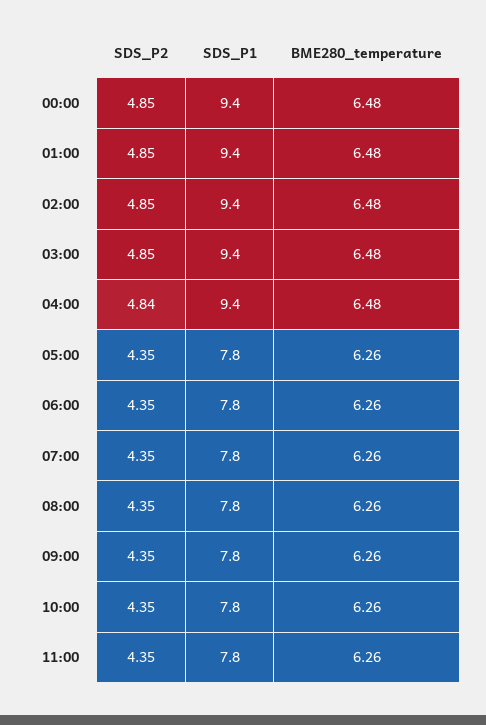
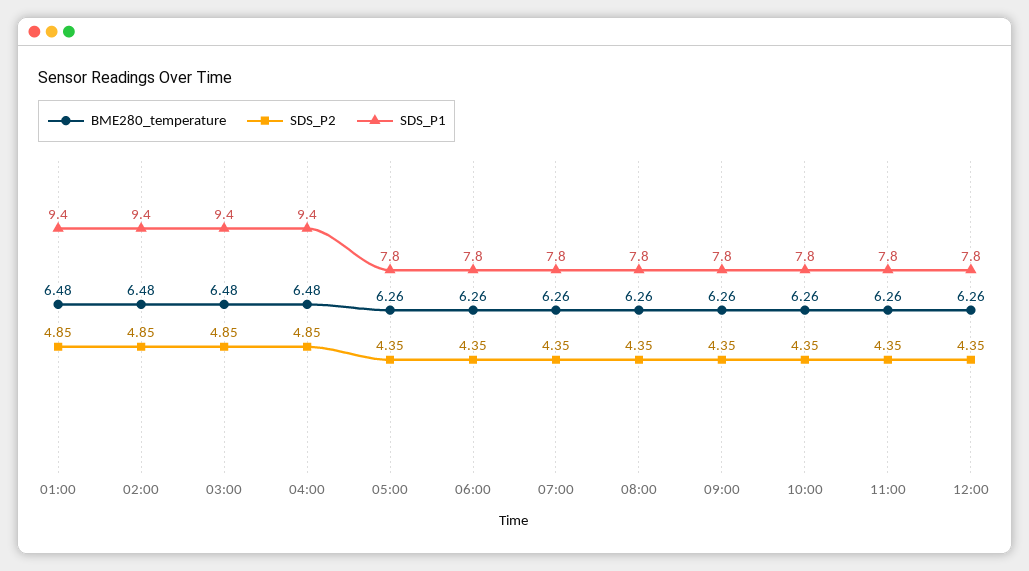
SDS_P2, 00:00: 4.85 -> none
SDS_P1, 00:00: 9.4 -> none
BME280_temperature, 00:00: 6.48 -> none
SDS_P2, 04:00: 4.84 -> 4.85
BME280_temperature, 12:00: none -> 6.26
SDS_P2, 12:00: none -> 4.35
SDS_P1, 12:00: none -> 7.8

